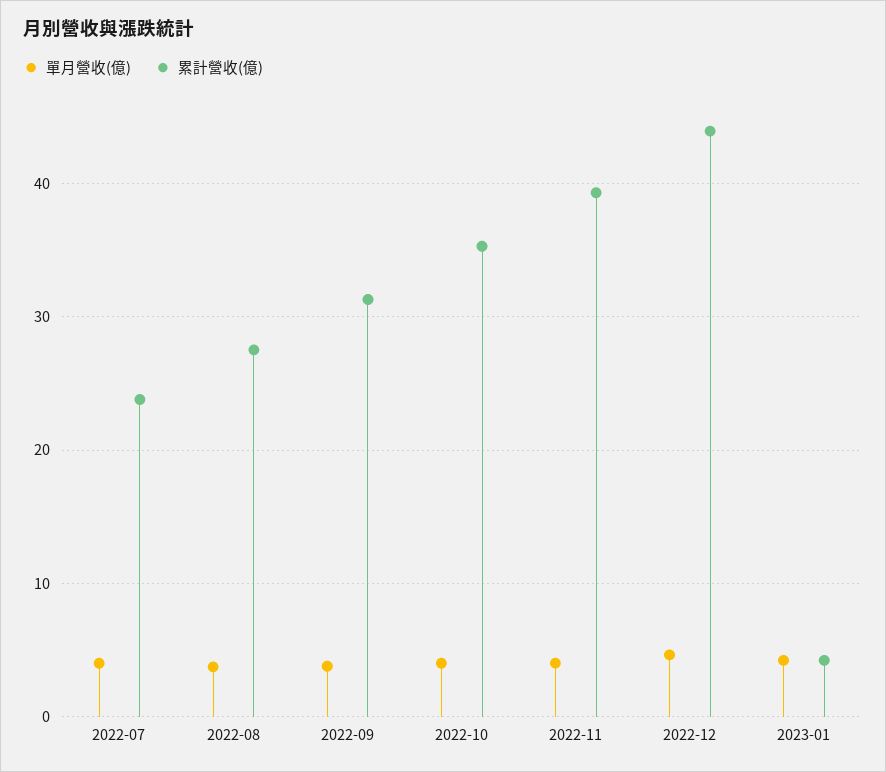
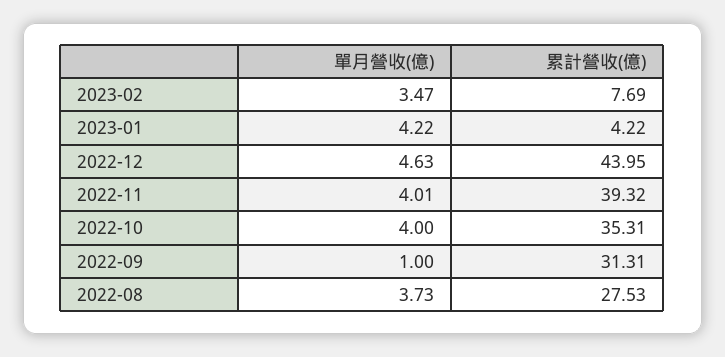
單月營收(億), 2022-07: 4 -> none
累計營收(億), 2022-07: 24 -> none
單月營收(億), 2022-09: 4 -> 1
單月營收(億), 2023-02: none -> 3.47
累計營收(億), 2023-02: none -> 7.69

